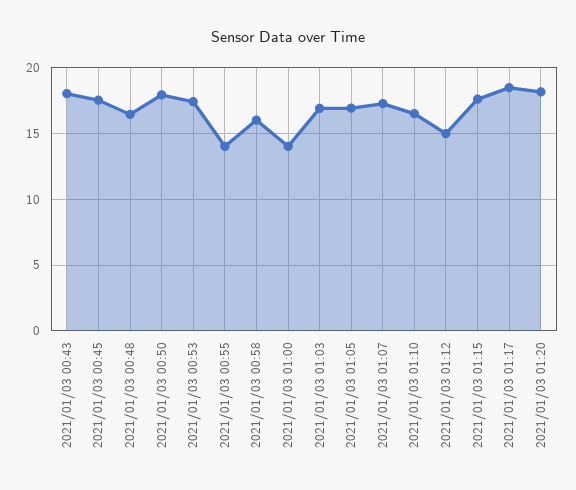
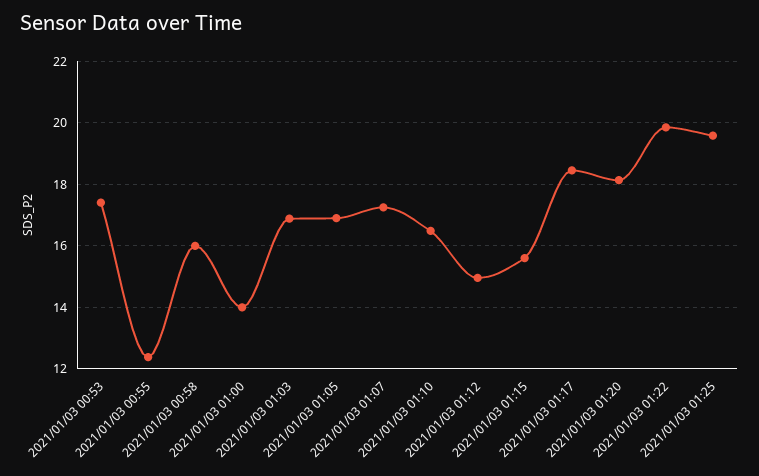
2021/01/03 00:43: 18 -> none
2021/01/03 00:45: 17.5 -> none
2021/01/03 00:48: 16.5 -> none
2021/01/03 00:50: 18 -> none
2021/01/03 00:55: 14 -> 12.4
2021/01/03 01:15: 17.5 -> 15.6
2021/01/03 01:22: none -> 19.8
2021/01/03 01:25: none -> 19.6

